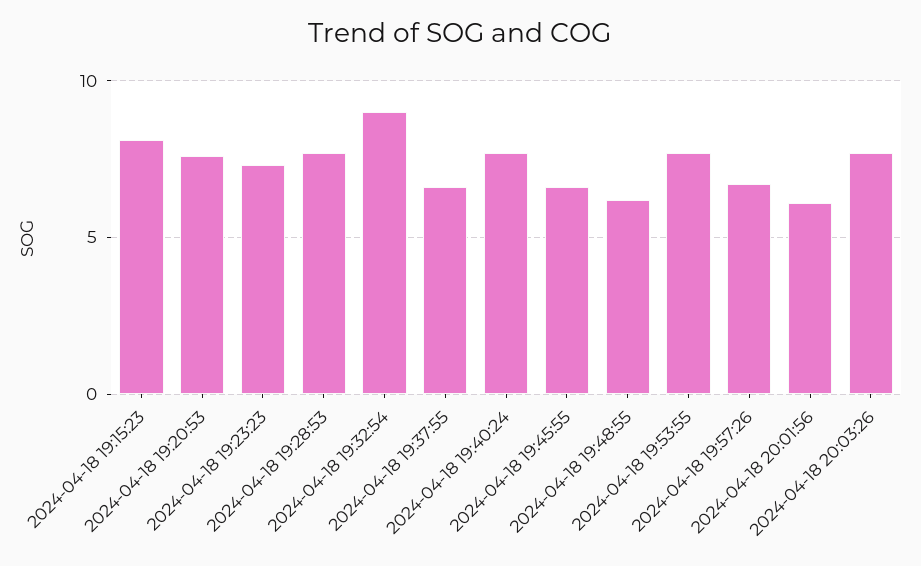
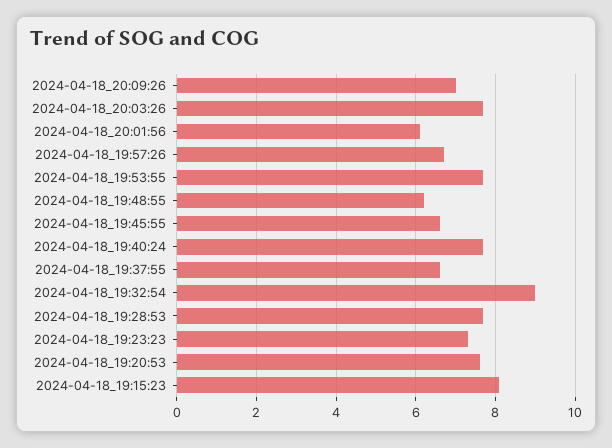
2024-04-18_20:09:26: none -> 7

